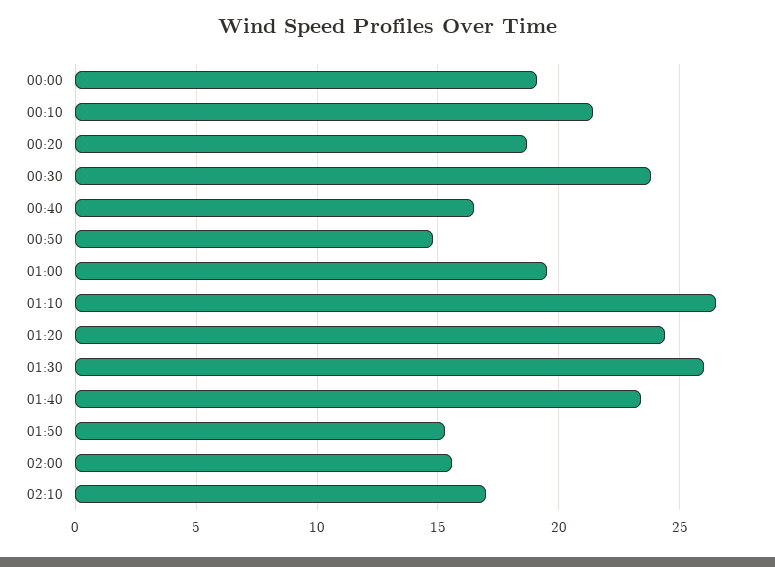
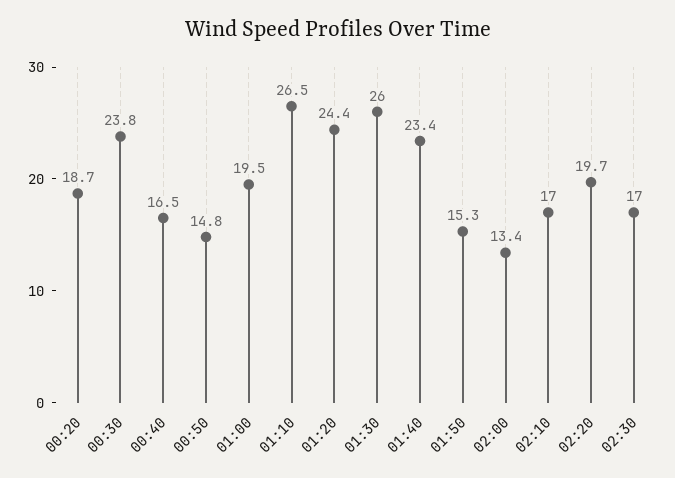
00:00: 19 -> none
00:10: 21.5 -> none
02:00: 15.5 -> 13.4
02:20: none -> 19.7
02:30: none -> 17

